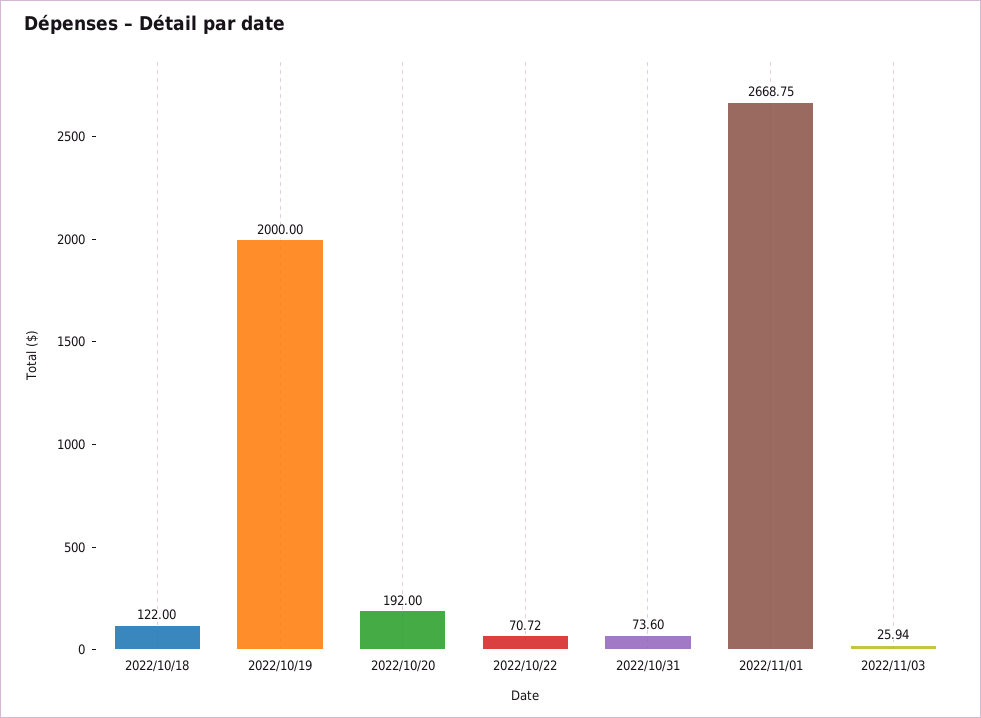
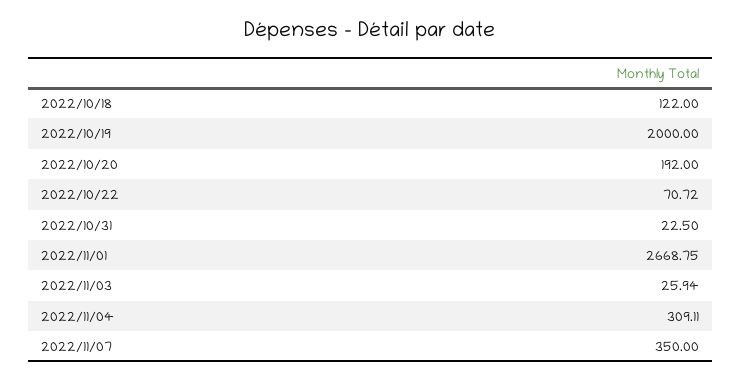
2022/10/31: 73.6 -> 22.5
2022/11/04: none -> 309.11
2022/11/07: none -> 350

